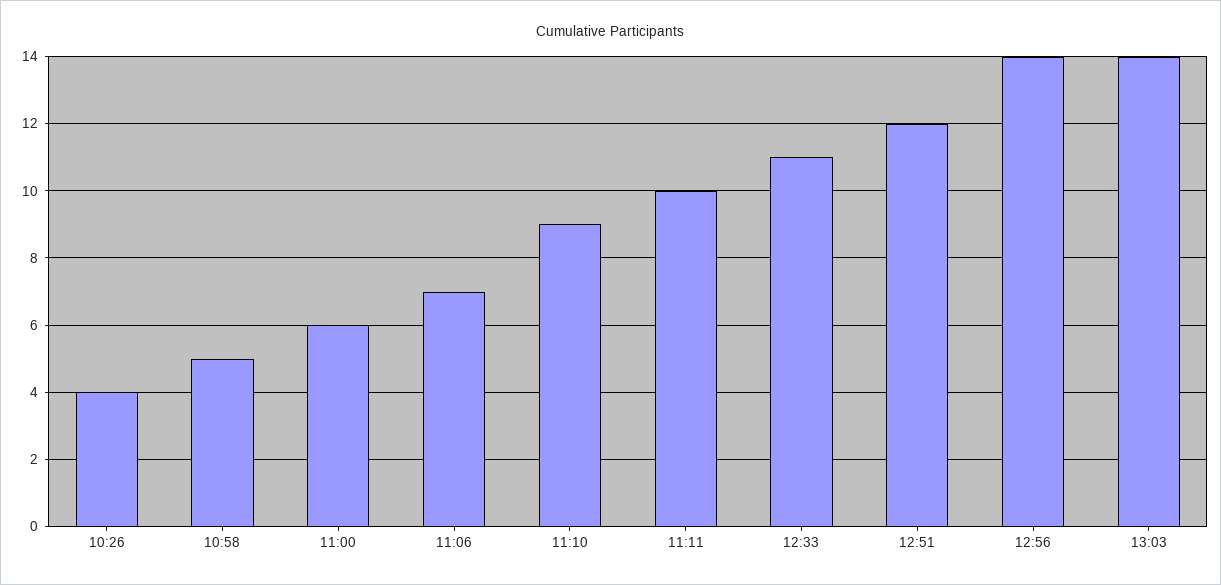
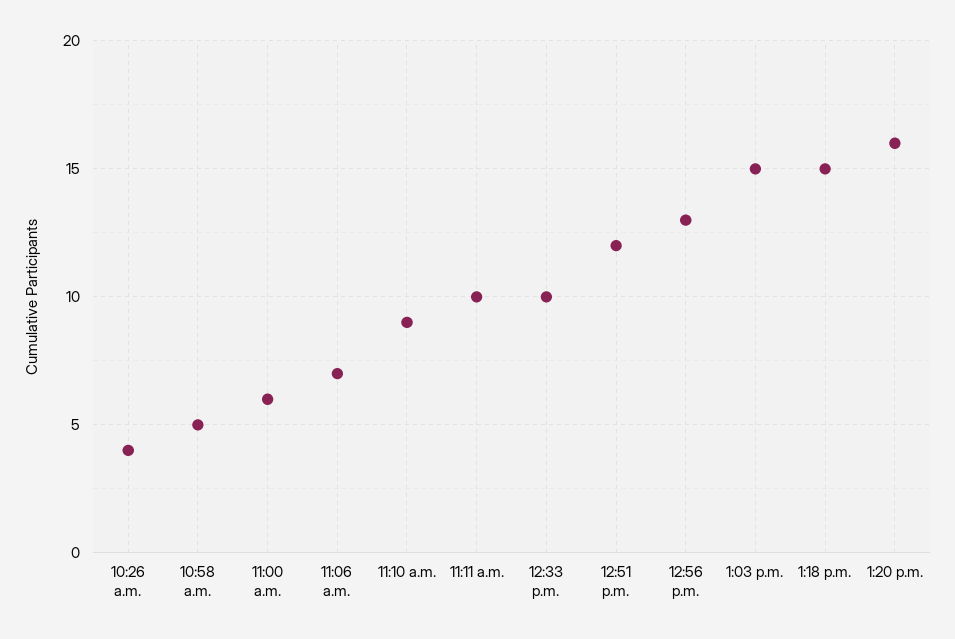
12:33: 11 -> 10
12:56: 14 -> 13
13:03: 14 -> 15
1:18 p.m.: none -> 15
1:20 p.m.: none -> 16

